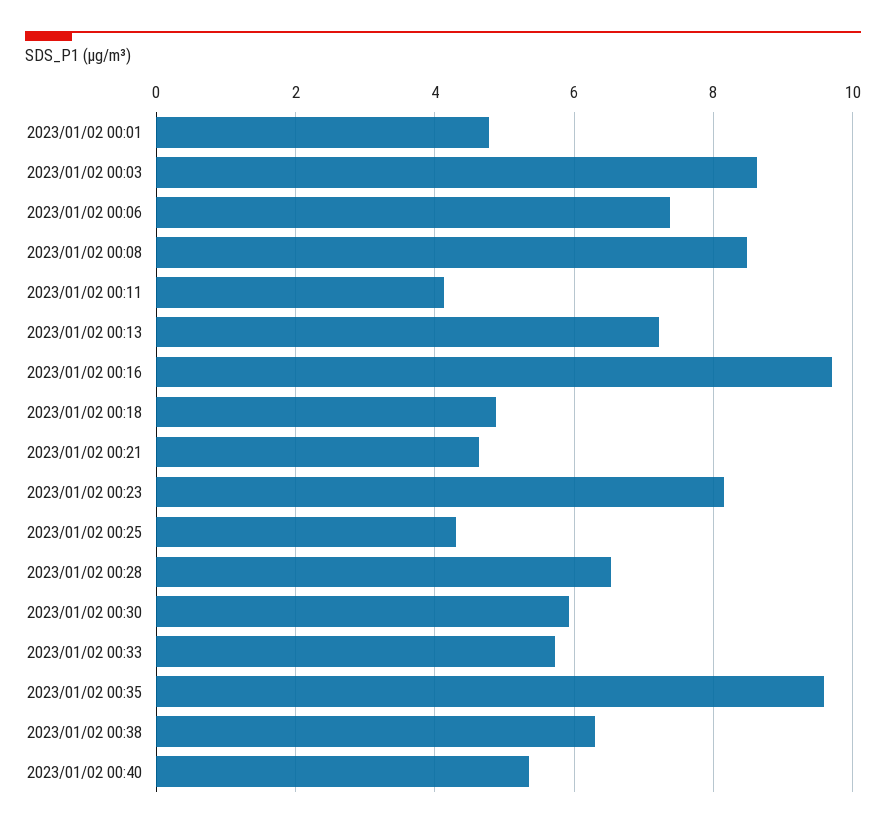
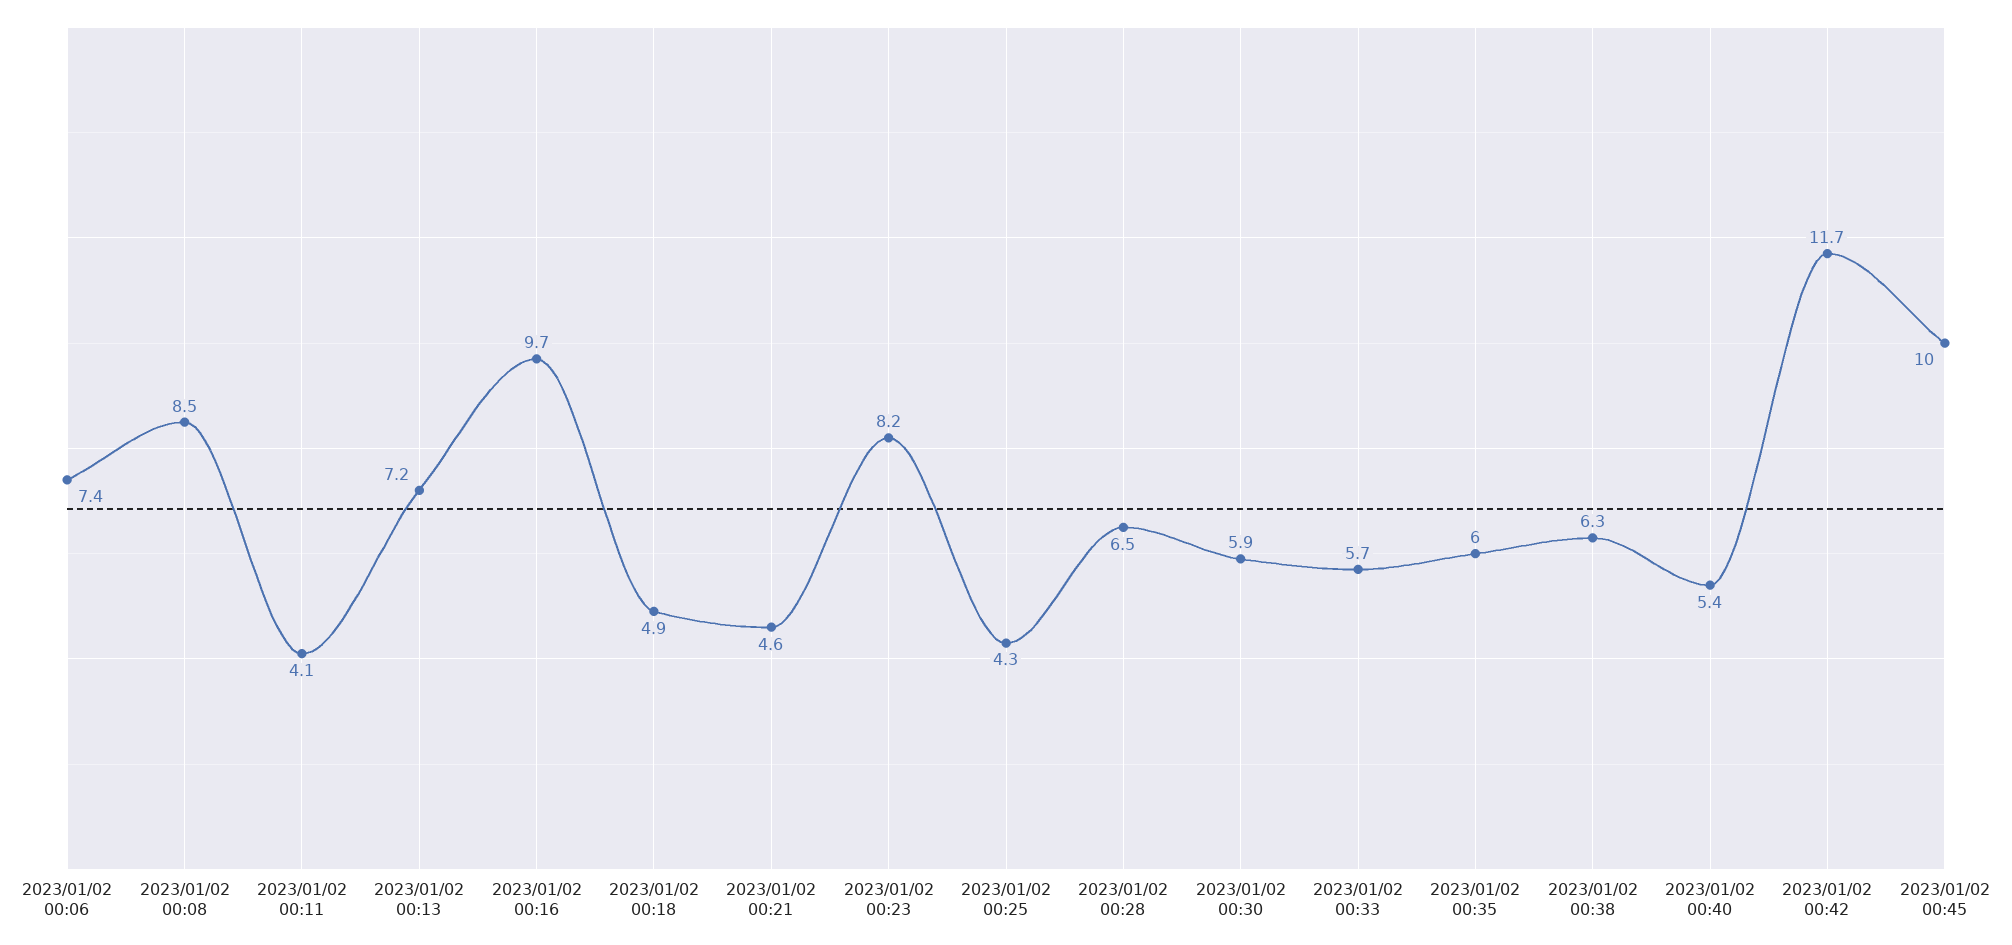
2023/01/02 00:01: 4.8 -> none
2023/01/02 00:03: 8.6 -> none
2023/01/02 00:35: 9.6 -> 6
2023/01/02 00:42: none -> 11.7
2023/01/02 00:45: none -> 10

